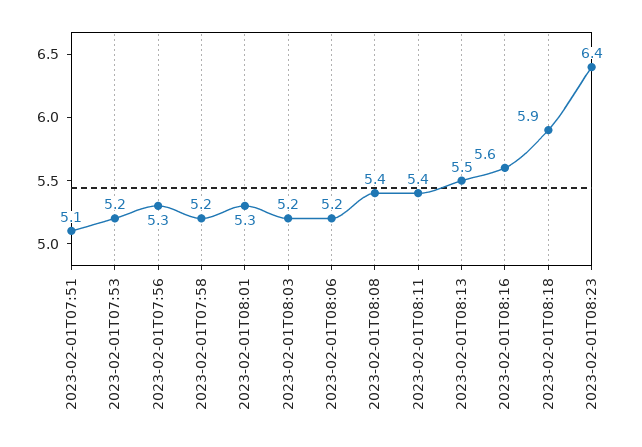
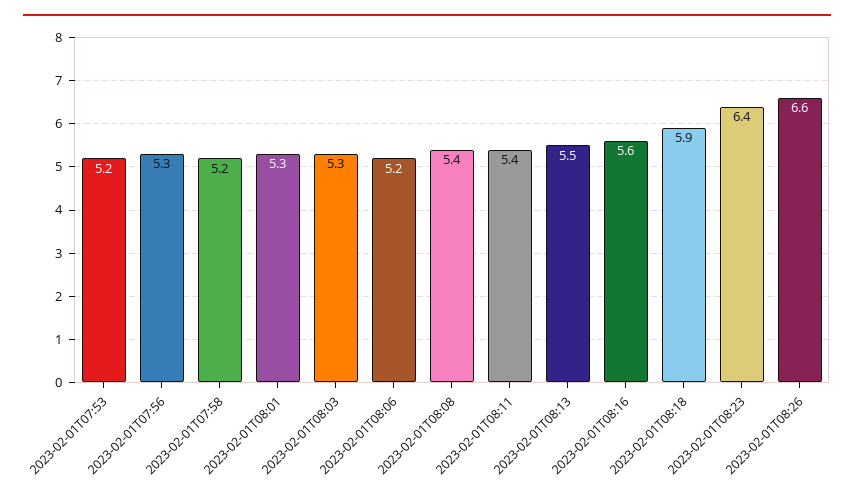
2023-02-01T07:51: 5.1 -> none
2023-02-01T08:03: 5.2 -> 5.3
2023-02-01T08:26: none -> 6.6

